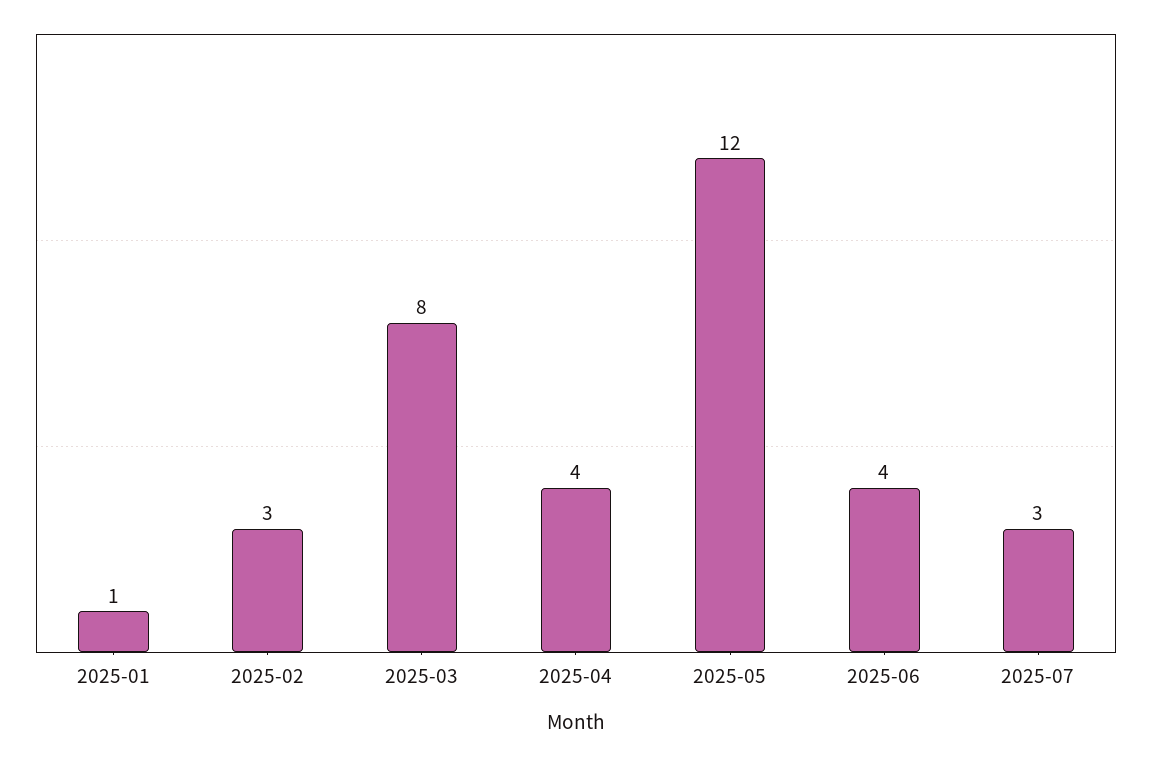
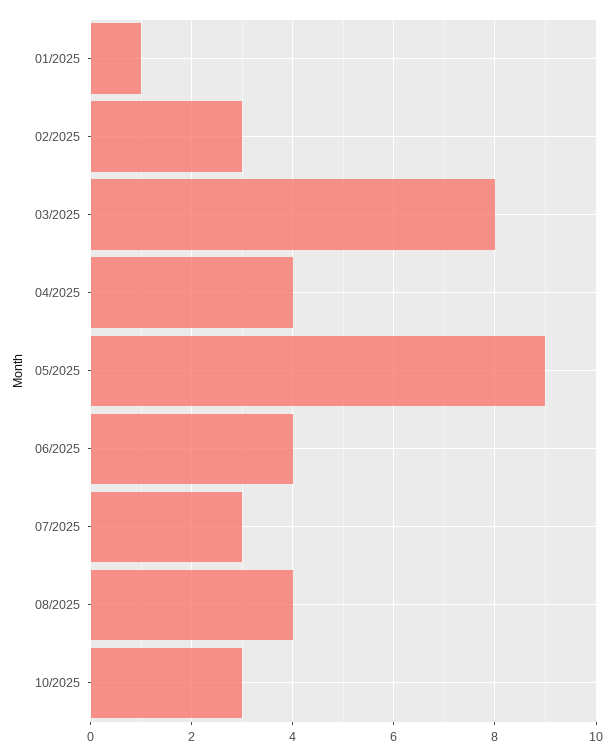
2025-05: 12 -> 9
08/2025: none -> 4
10/2025: none -> 3

